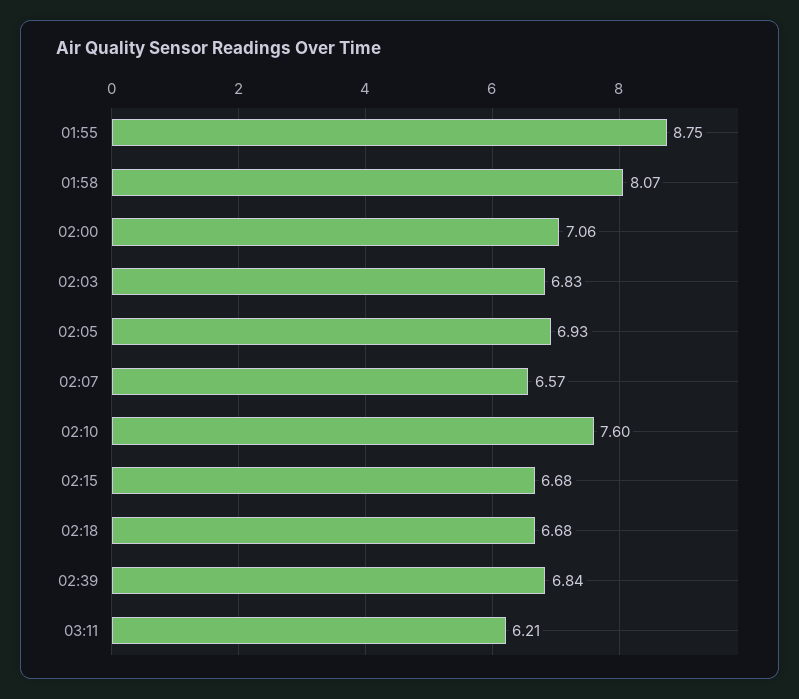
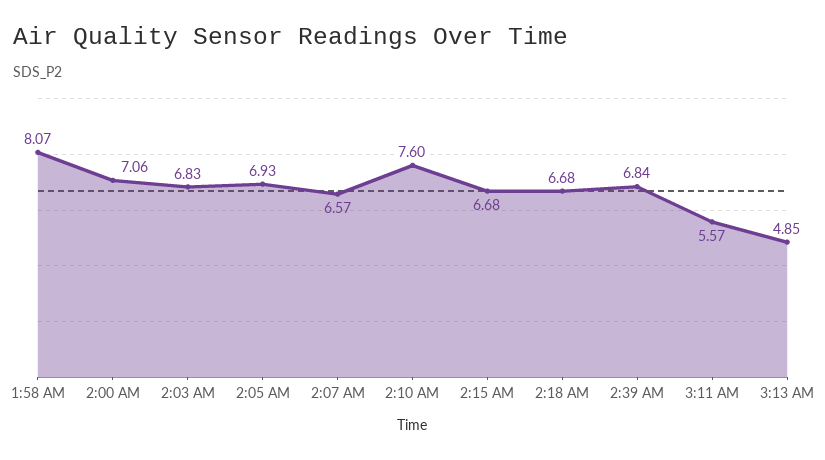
01:55: 8.75 -> none
03:11: 6.21 -> 5.57
3:13 AM: none -> 4.85

